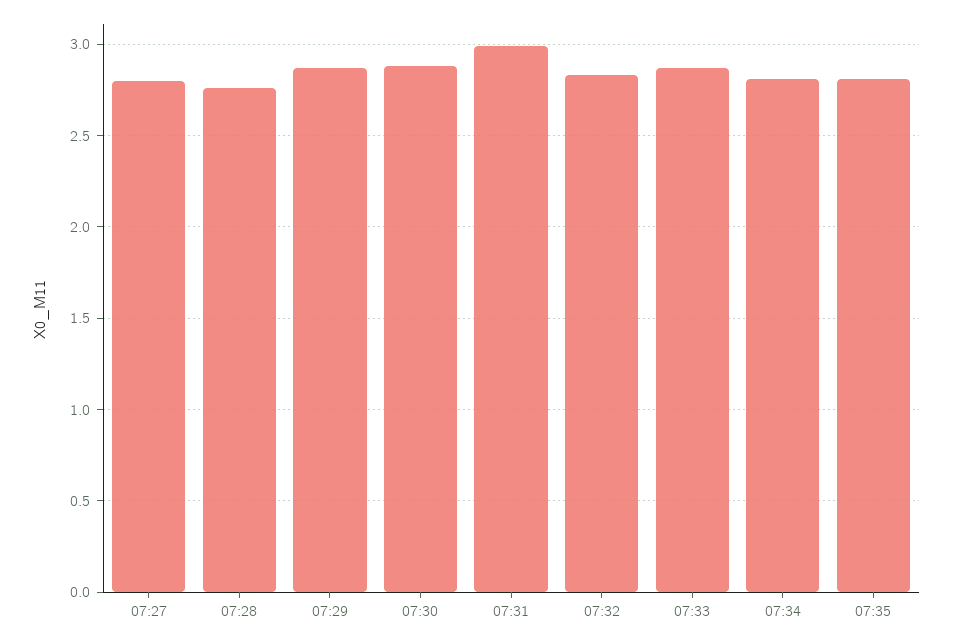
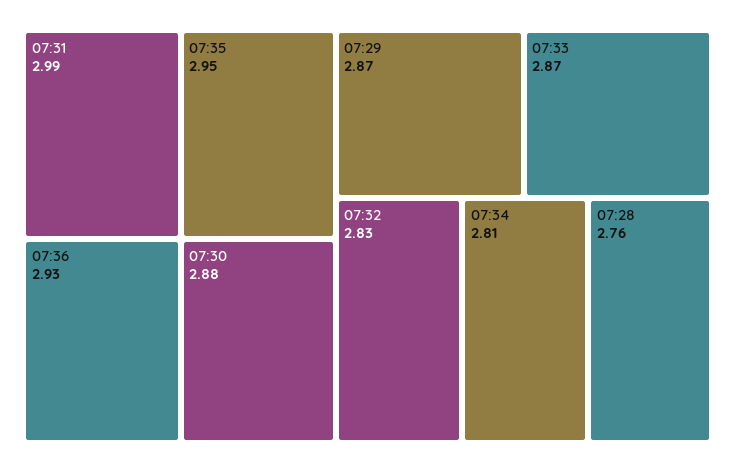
07:27: 2.8 -> none
07:35: 2.8 -> 2.95
07:36: none -> 2.93

